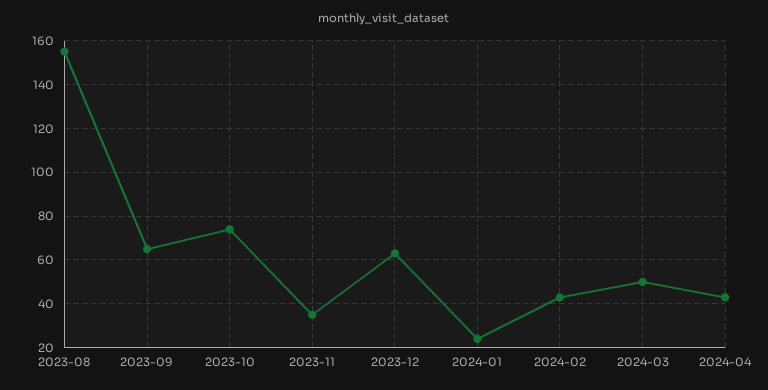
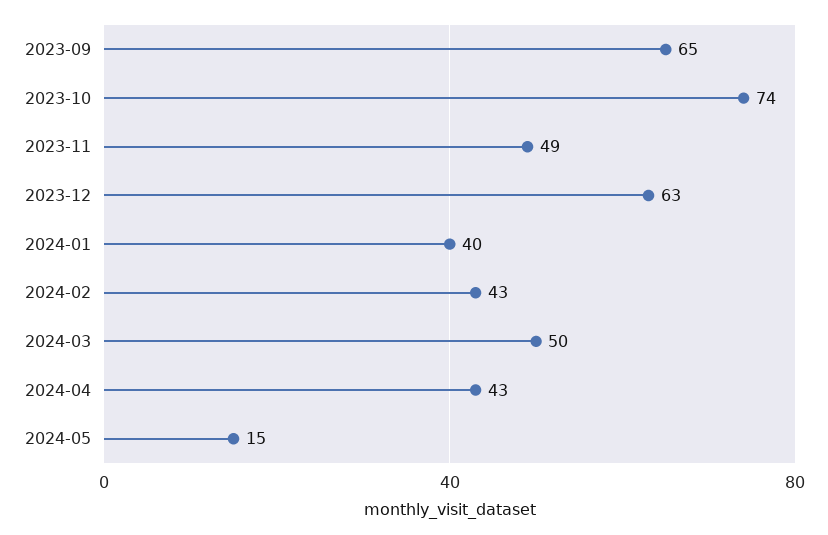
2023-08: 155 -> none
2023-11: 35 -> 49
2024-01: 25 -> 40
2024-05: none -> 15

